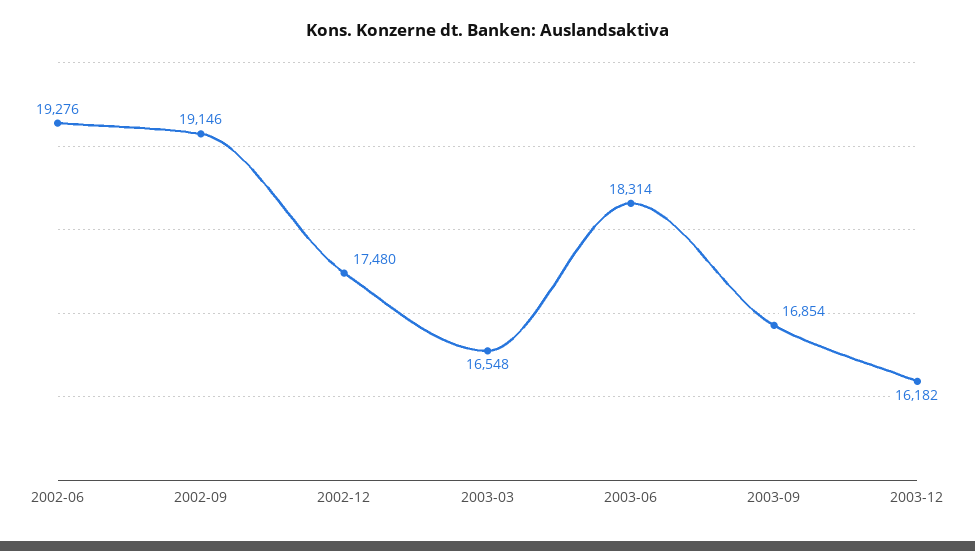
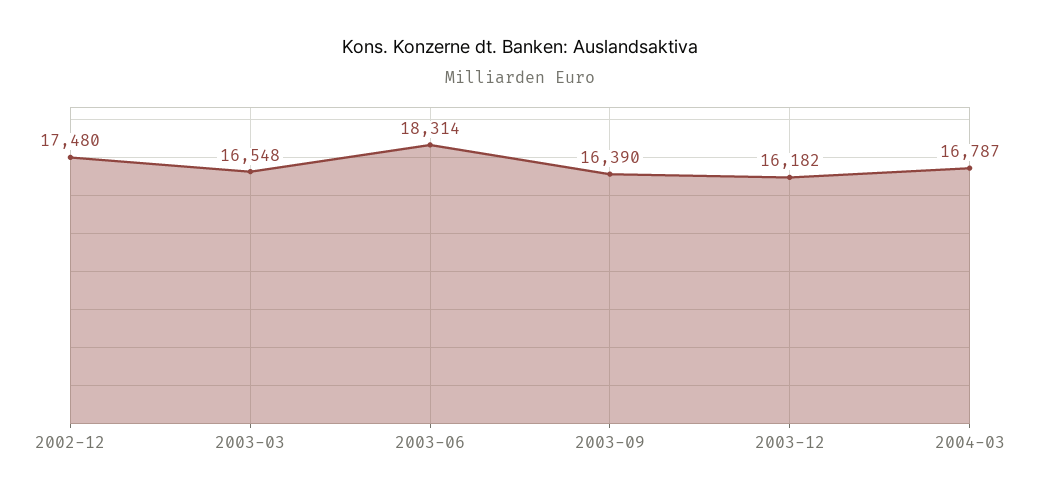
2002-06: 19276 -> none
2002-09: 19146 -> none
2003-09: 16854 -> 16390
2004-03: none -> 16787

